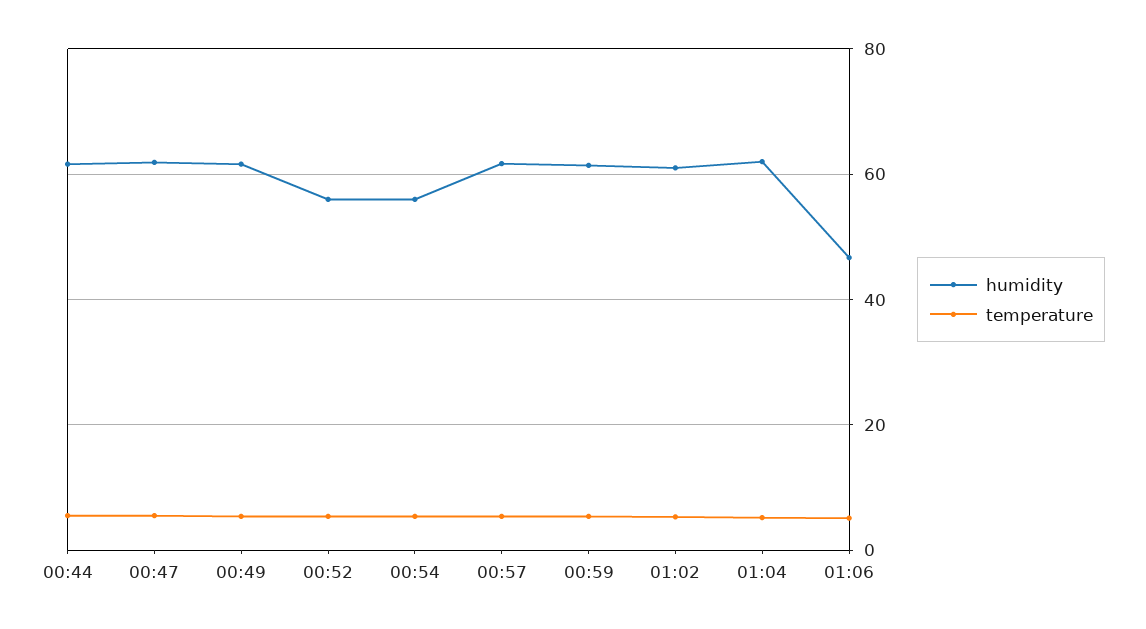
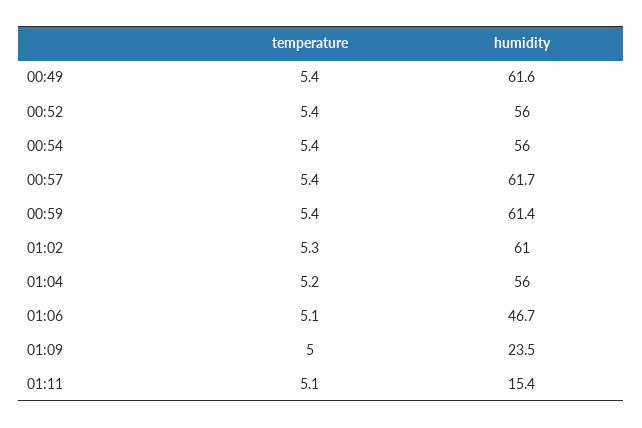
humidity, 00:44: 62 -> none
temperature, 00:44: 6 -> none
humidity, 00:47: 62 -> none
temperature, 00:47: 6 -> none
humidity, 01:04: 62 -> 56
temperature, 01:09: none -> 5
humidity, 01:09: none -> 23.5
temperature, 01:11: none -> 5.1
humidity, 01:11: none -> 15.4

